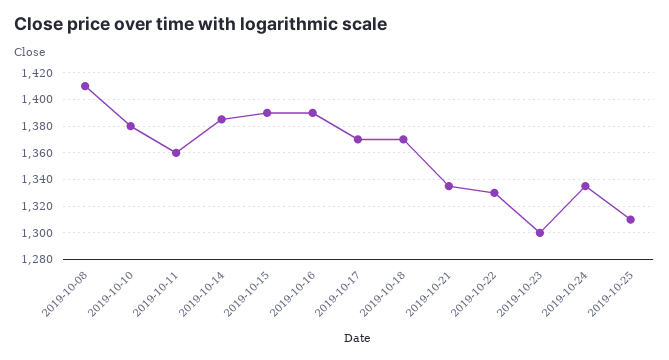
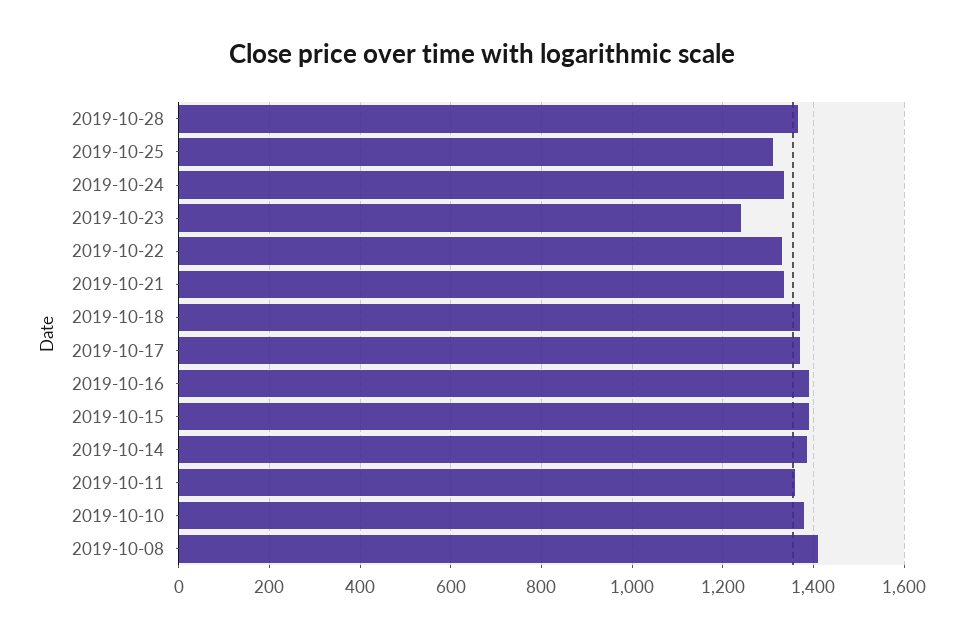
2019-10-23: 1300 -> 1240
2019-10-28: none -> 1360

